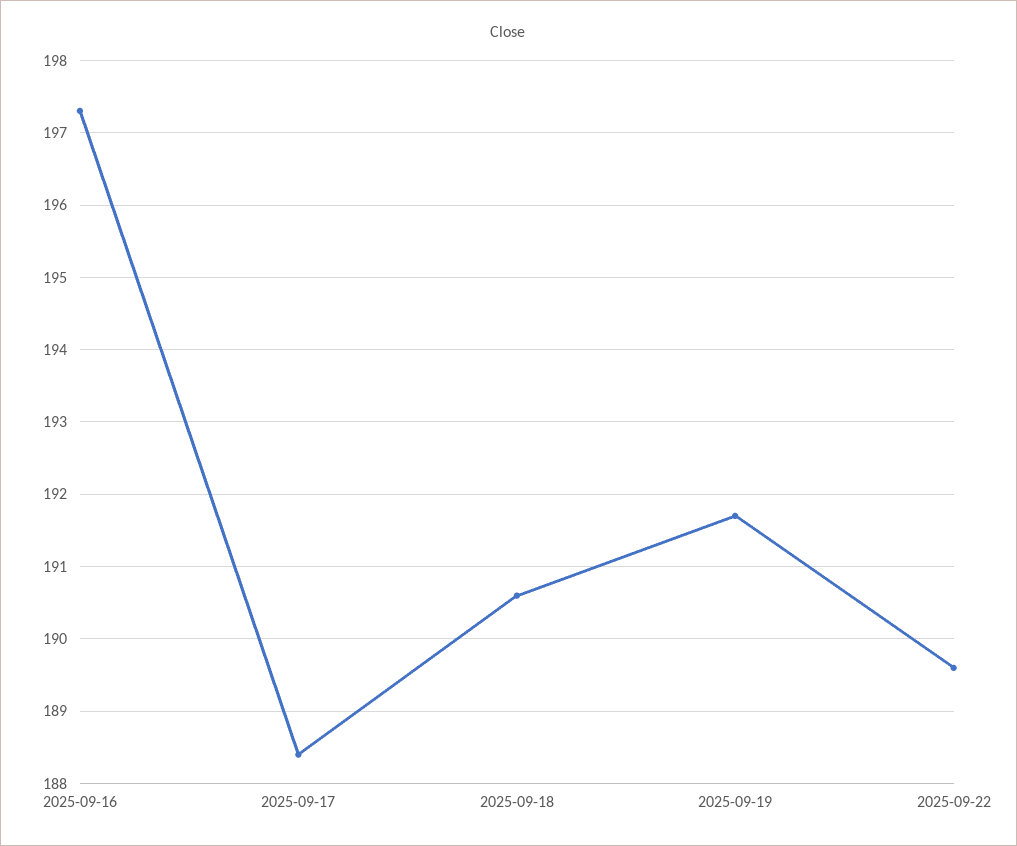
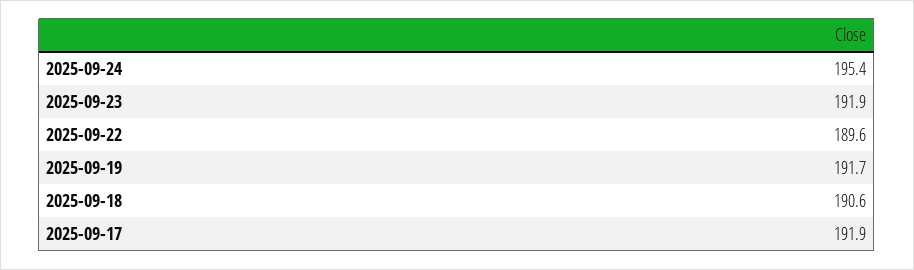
2025-09-16: 197.3 -> none
2025-09-17: 188.4 -> 191.9
2025-09-24: none -> 195.4
2025-09-23: none -> 191.9

